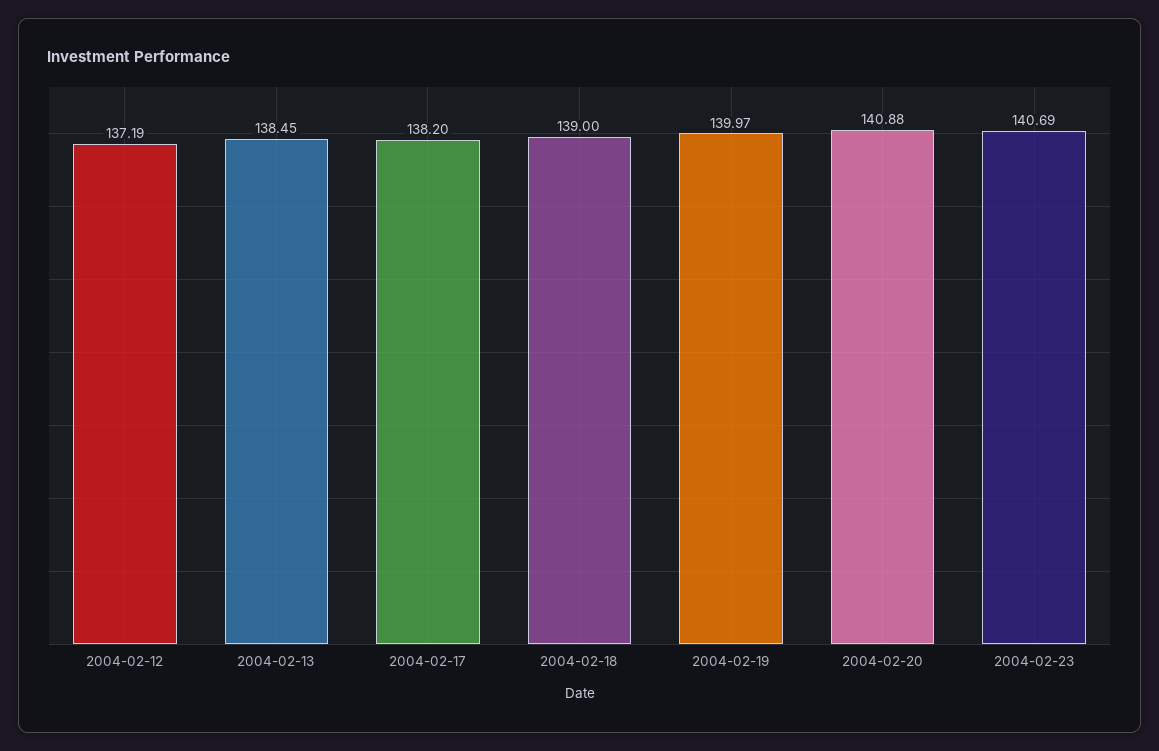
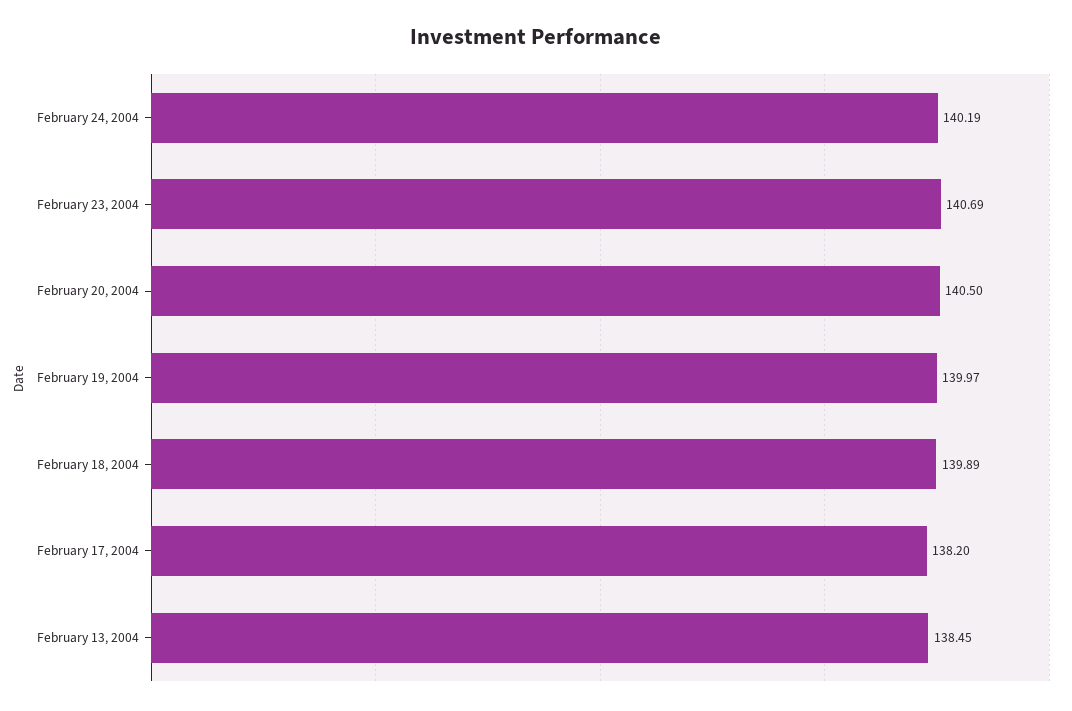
2004-02-12: 137.19 -> none
2004-02-18: 139 -> 139.89
2004-02-20: 140.88 -> 140.5
February 24, 2004: none -> 140.19

